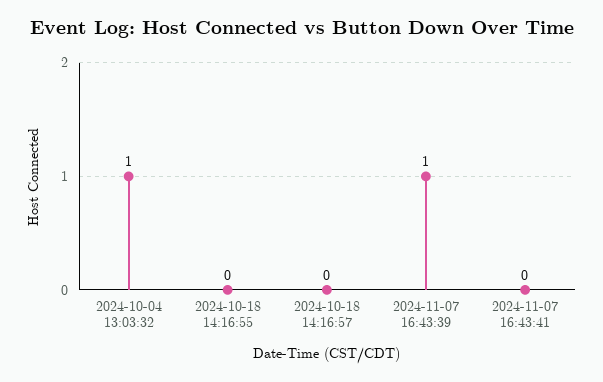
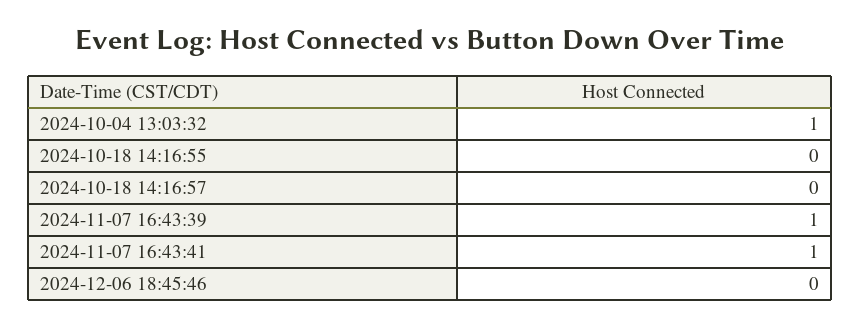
2024-11-07 16:43:41: 0 -> 1
2024-12-06 18:45:46: none -> 0

